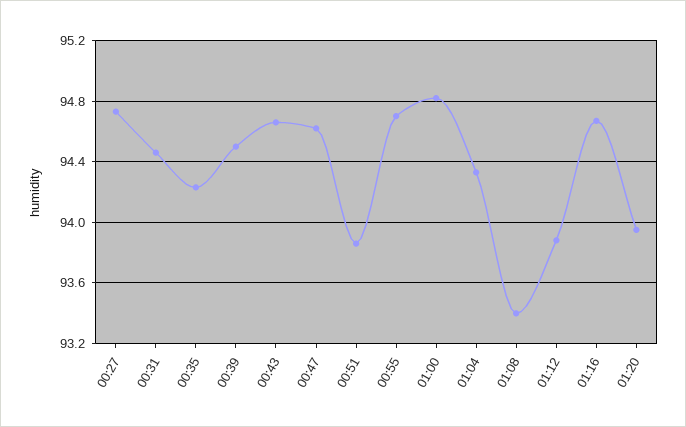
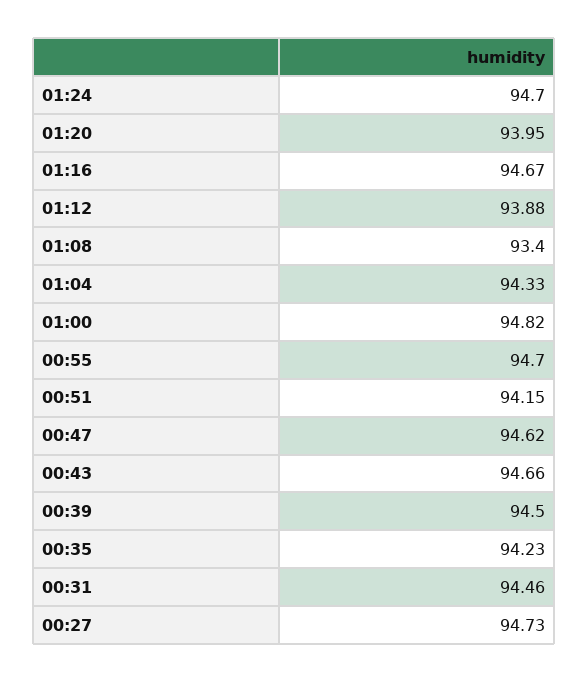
00:51: 93.85 -> 94.15
01:24: none -> 94.7

